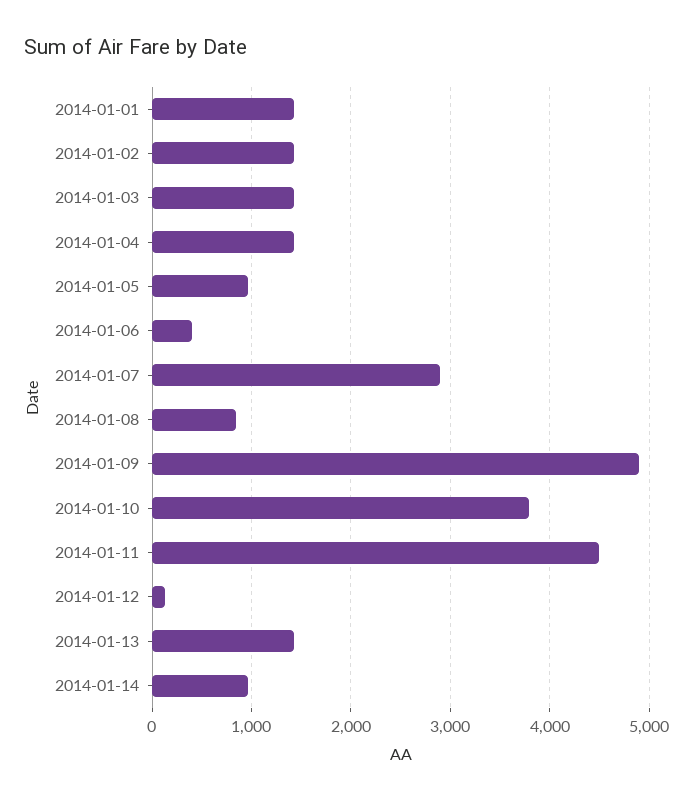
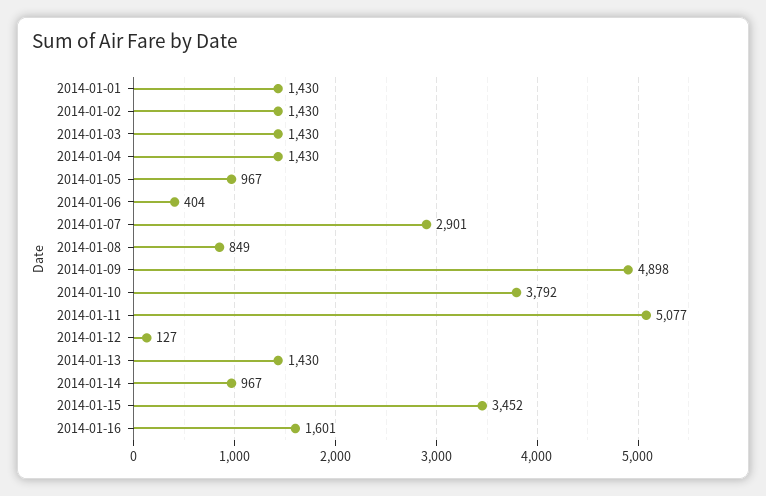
2014-01-11: 4500 -> 5077
2014-01-15: none -> 3452
2014-01-16: none -> 1601

